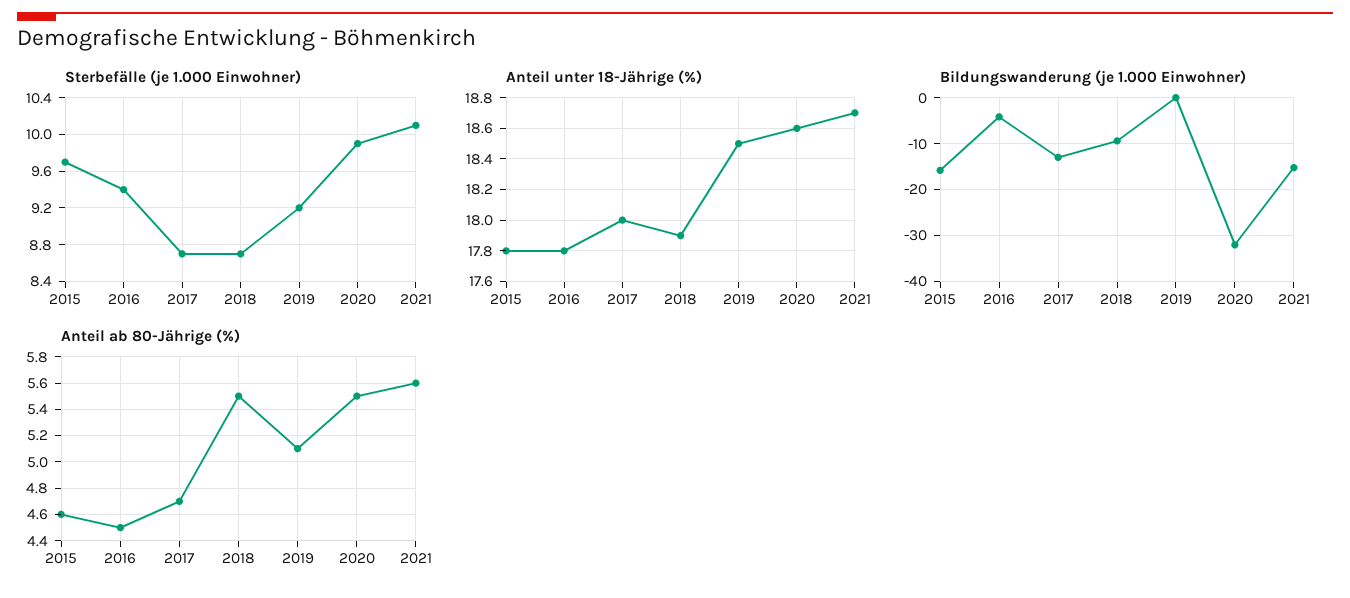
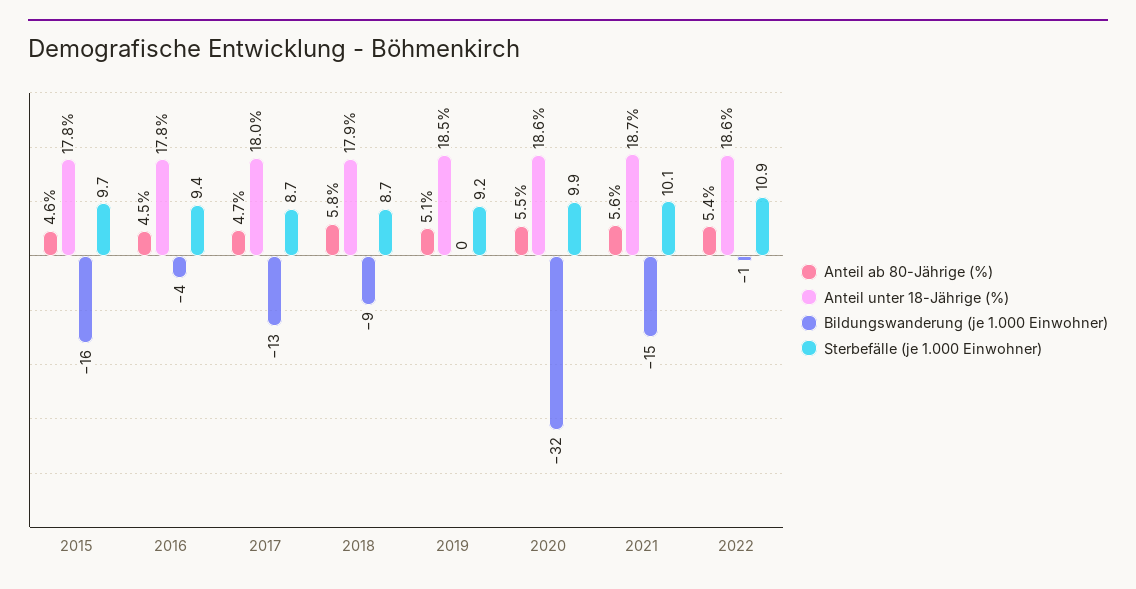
Anteil ab 80-Jährige (%), 2018: 5.5 -> 5.8
Anteil ab 80-Jährige (%), 2022: none -> 5.4
Anteil unter 18-Jährige (%), 2022: none -> 18.6
Bildungswanderung (je 1.000 Einwohner), 2022: none -> -1
Sterbefälle (je 1.000 Einwohner), 2022: none -> 10.9

